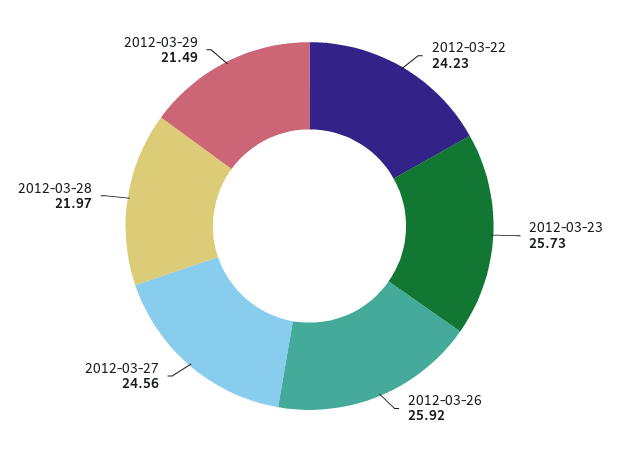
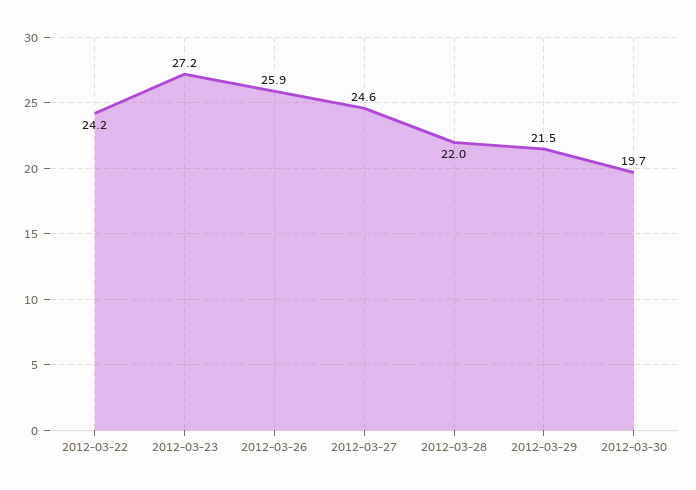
2012-03-23: 25.73 -> 27.2
2012-03-30: none -> 19.7

